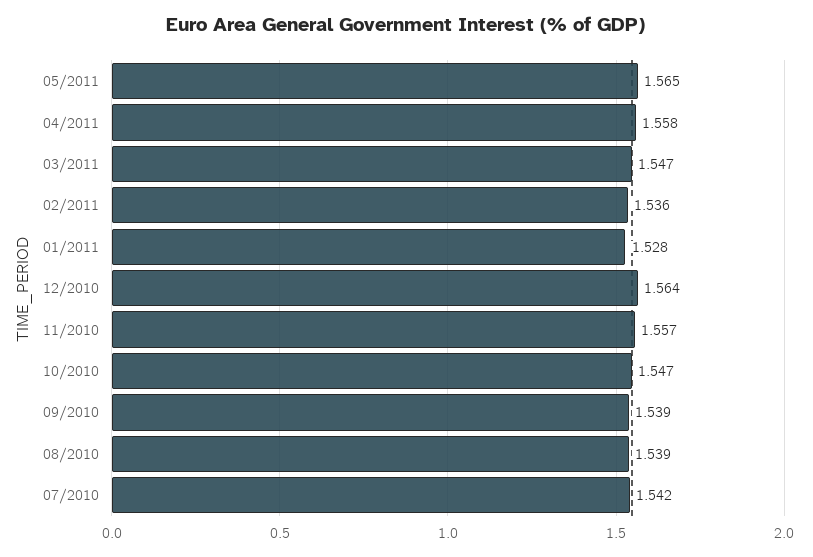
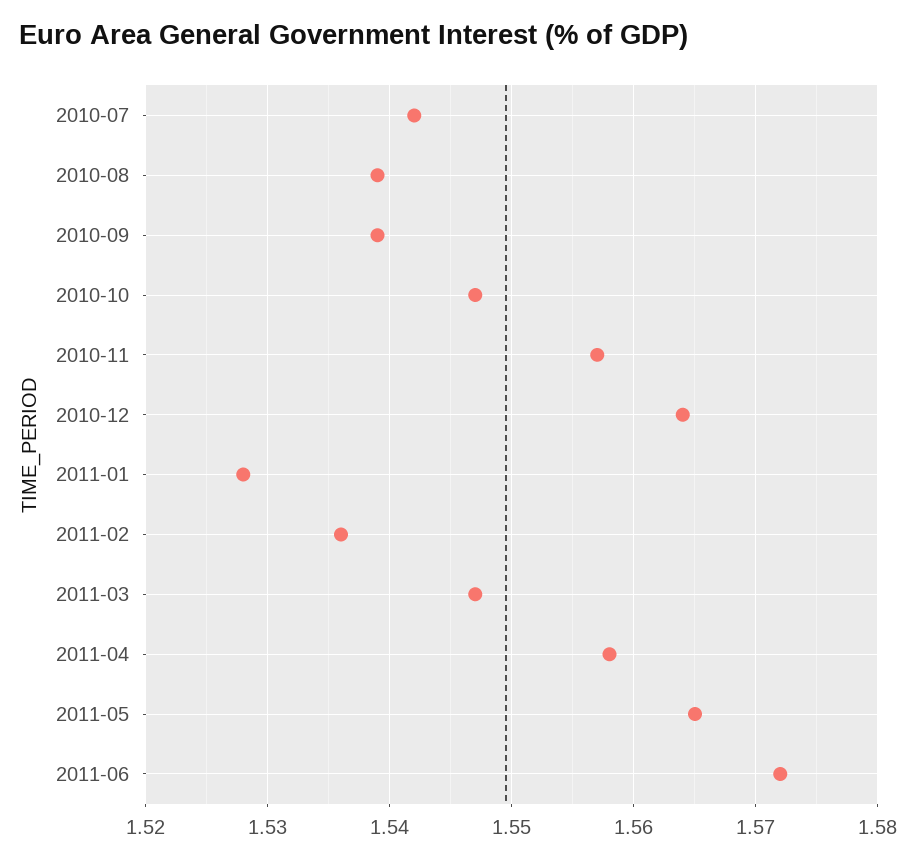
2011-06: none -> 1.572

